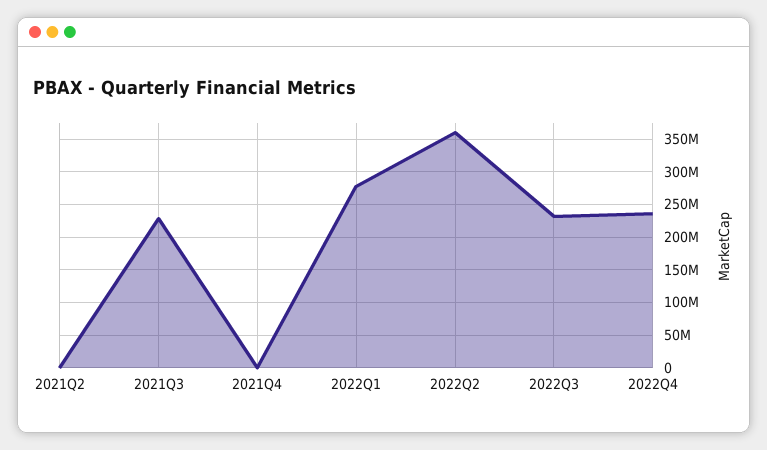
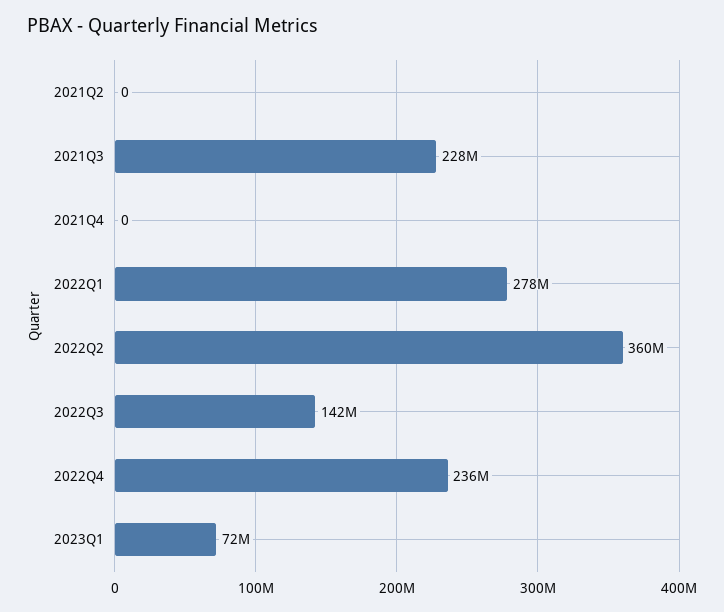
2022Q3: 230000000 -> 142000000
2023Q1: none -> 72000000

